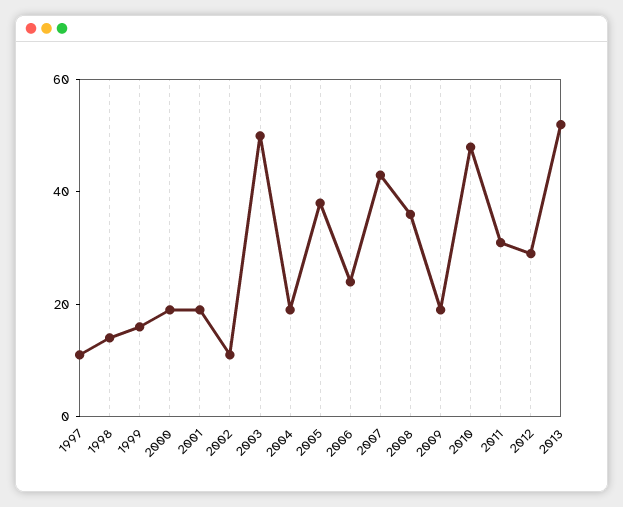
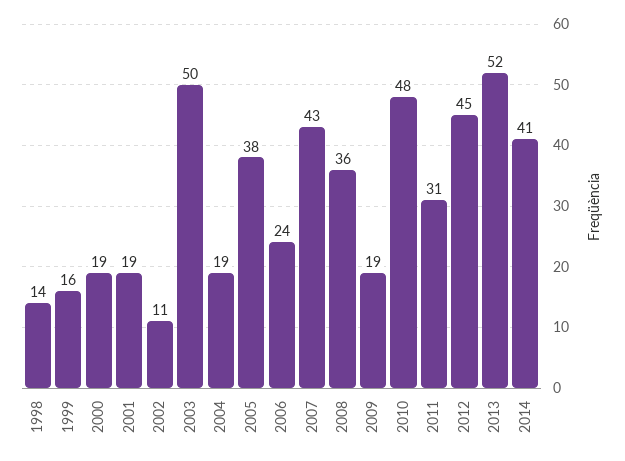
1997: 10 -> none
2012: 30 -> 45
2014: none -> 41

